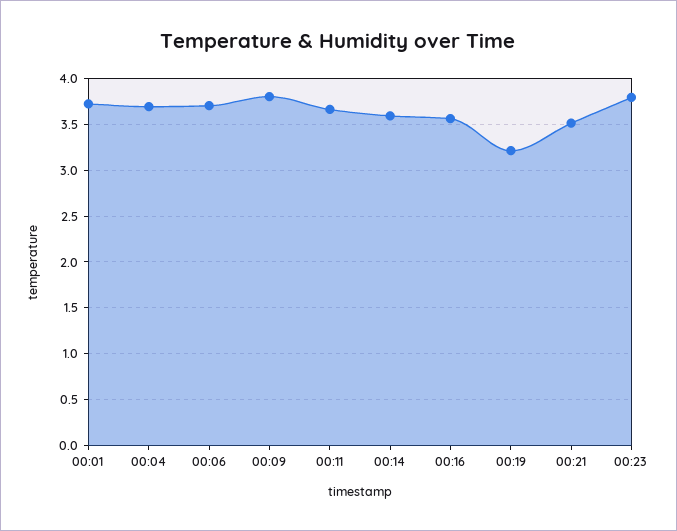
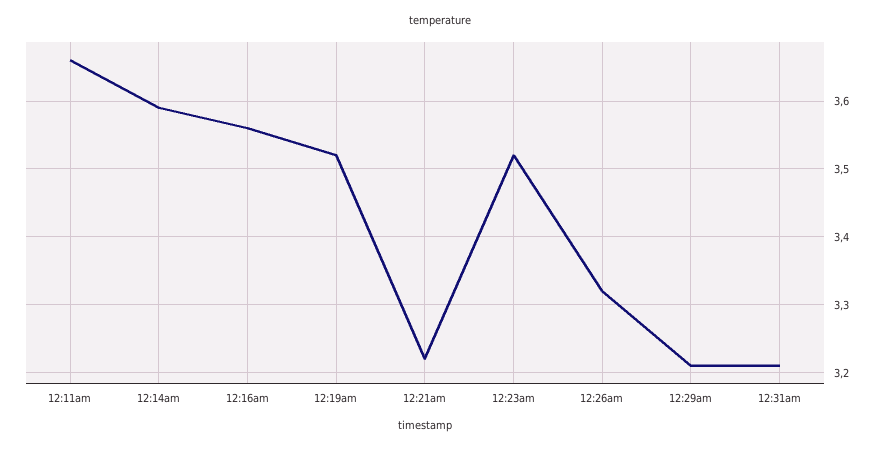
00:01: 3.7 -> none
00:04: 3.7 -> none
00:06: 3.7 -> none
00:09: 3.8 -> none
00:19: 3.2 -> 3.52
00:21: 3.5 -> 3.22
00:23: 3.8 -> 3.52
12:26am: none -> 3.32
12:29am: none -> 3.21
12:31am: none -> 3.21

